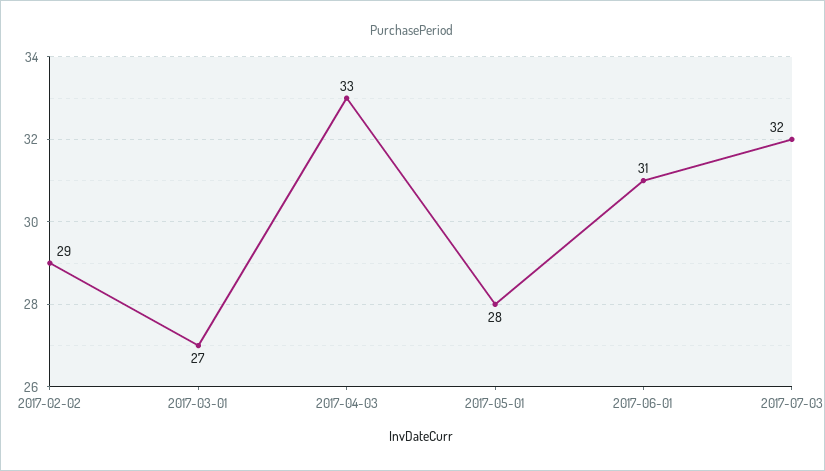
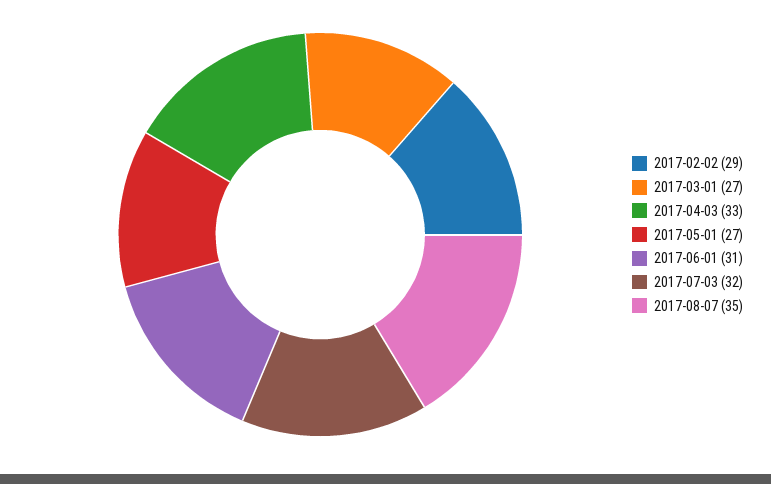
2017-05-01: 28 -> 27
2017-08-07: none -> 35

